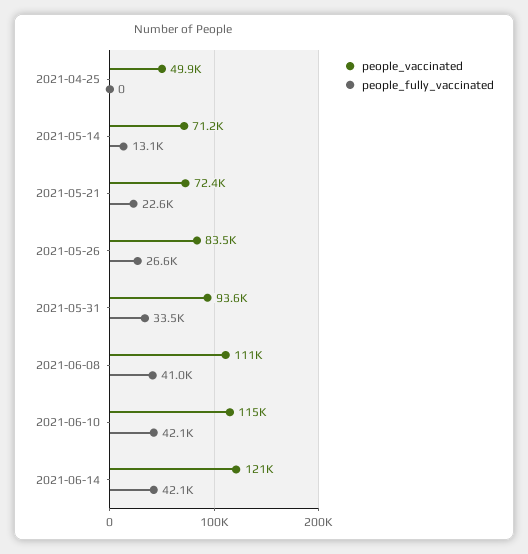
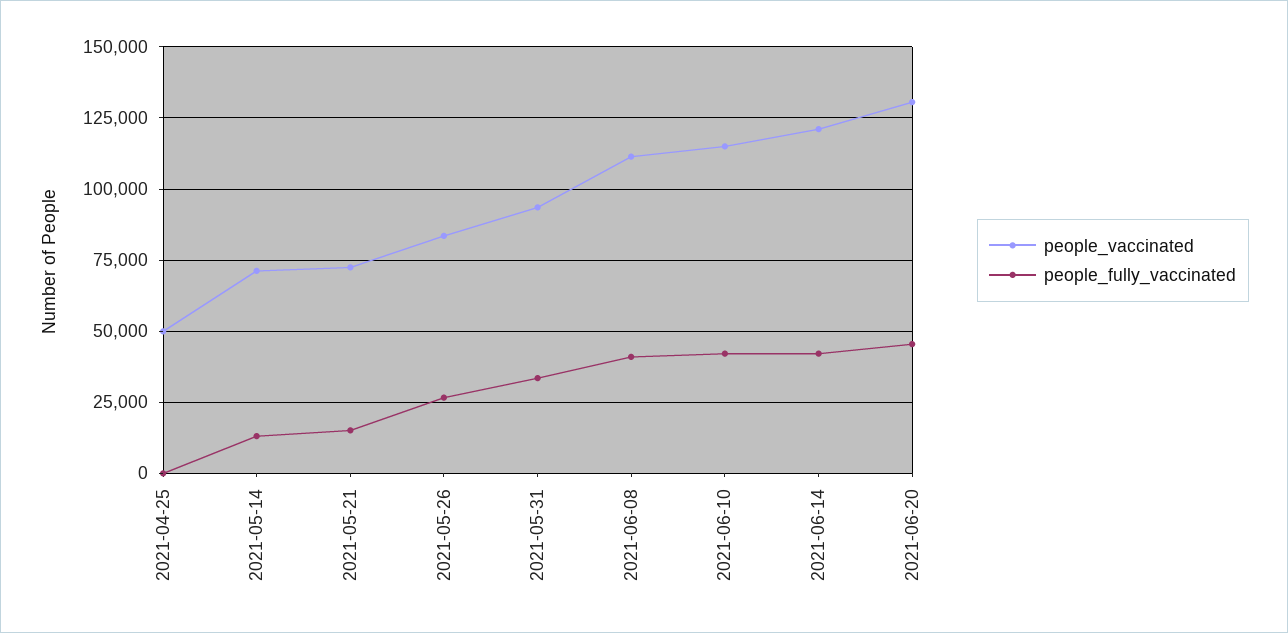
people_fully_vaccinated, 2021-05-21: 22600 -> 15000
people_vaccinated, 2021-06-20: none -> 130000
people_fully_vaccinated, 2021-06-20: none -> 45000

